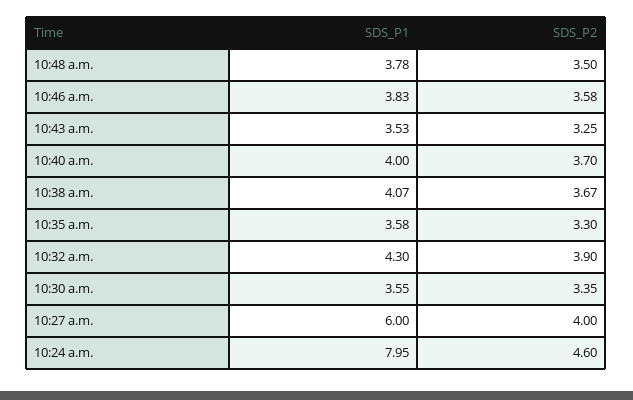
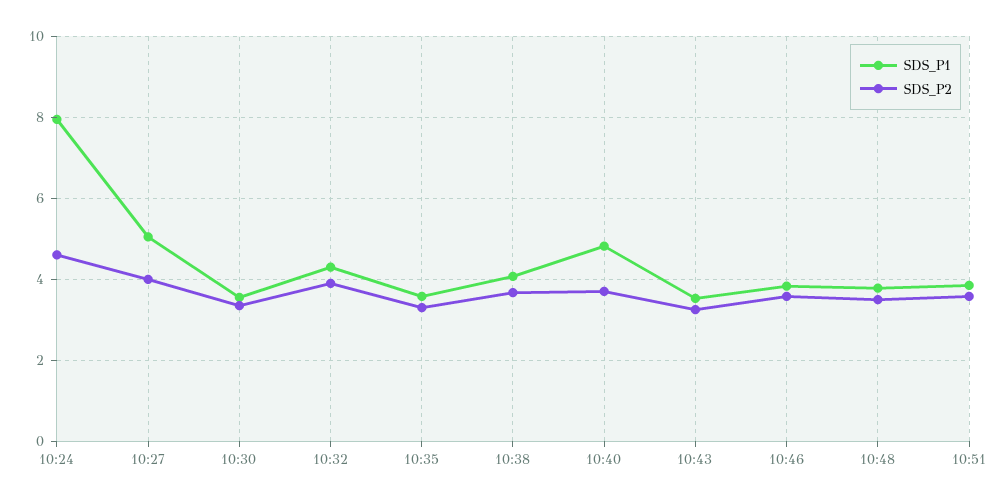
SDS_P1, 10:40 a.m.: 4 -> 4.8
SDS_P1, 10:27 a.m.: 6 -> 5
SDS_P1, 10:51: none -> 3.8
SDS_P2, 10:51: none -> 3.6

